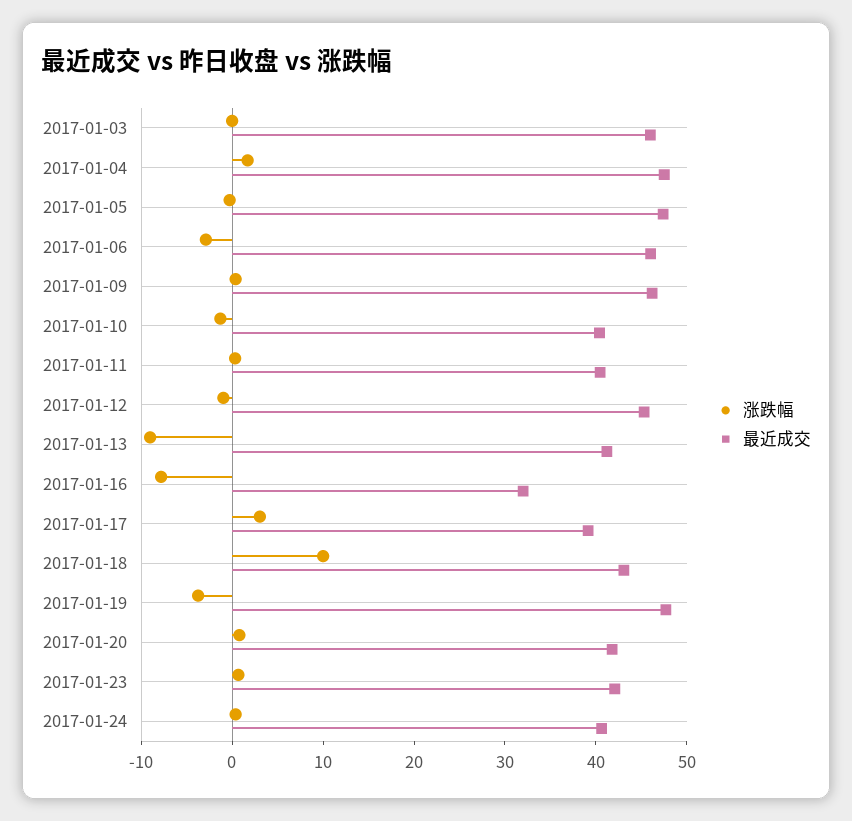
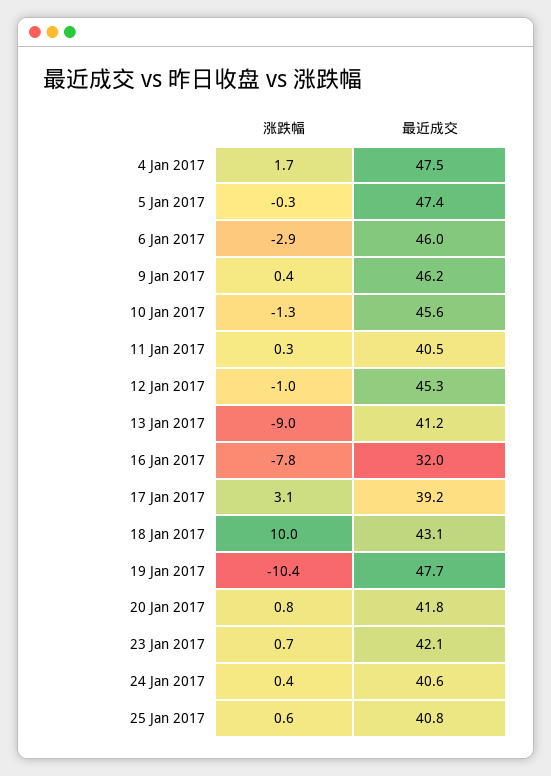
涨跌幅, 2017-01-03: 0 -> none
最近成交, 2017-01-03: 46 -> none
最近成交, 2017-01-10: 40 -> 45.6
涨跌幅, 2017-01-19: -4 -> -10.4
涨跌幅, 25 Jan 2017: none -> 0.6
最近成交, 25 Jan 2017: none -> 40.8

